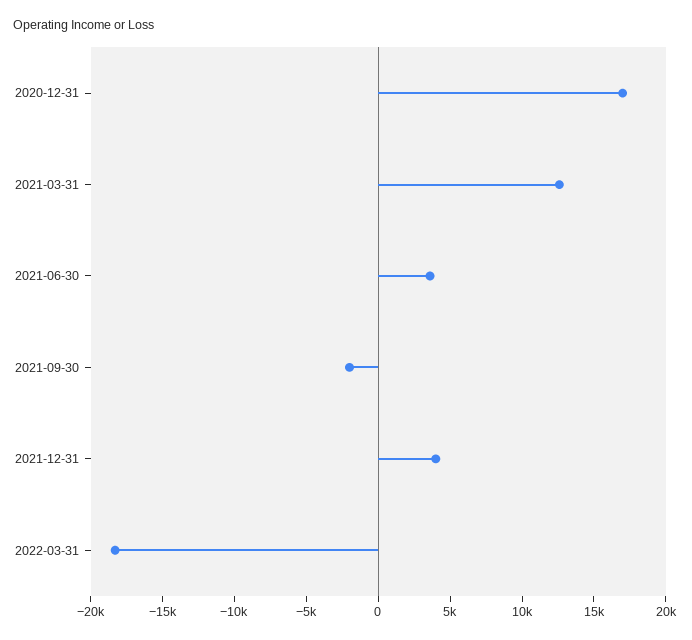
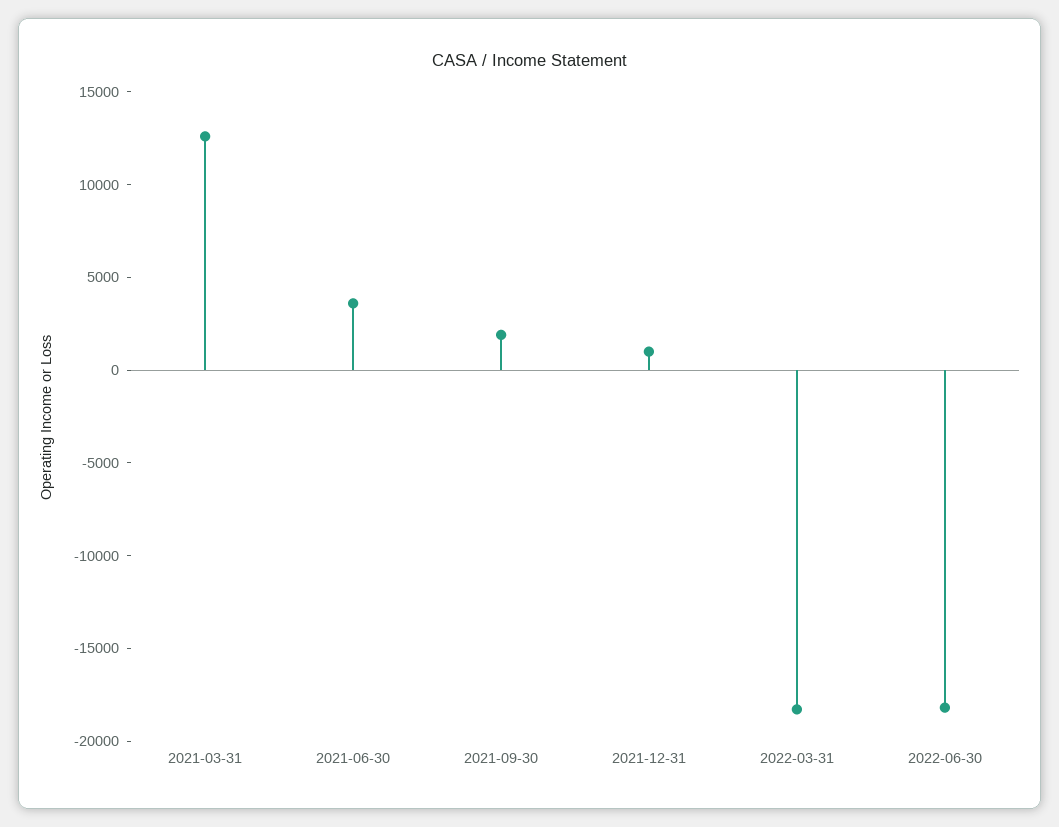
2020-12-31: 17000 -> none
2021-09-30: -2000 -> 2000
2021-12-31: 4000 -> 1000
2022-06-30: none -> -18000

